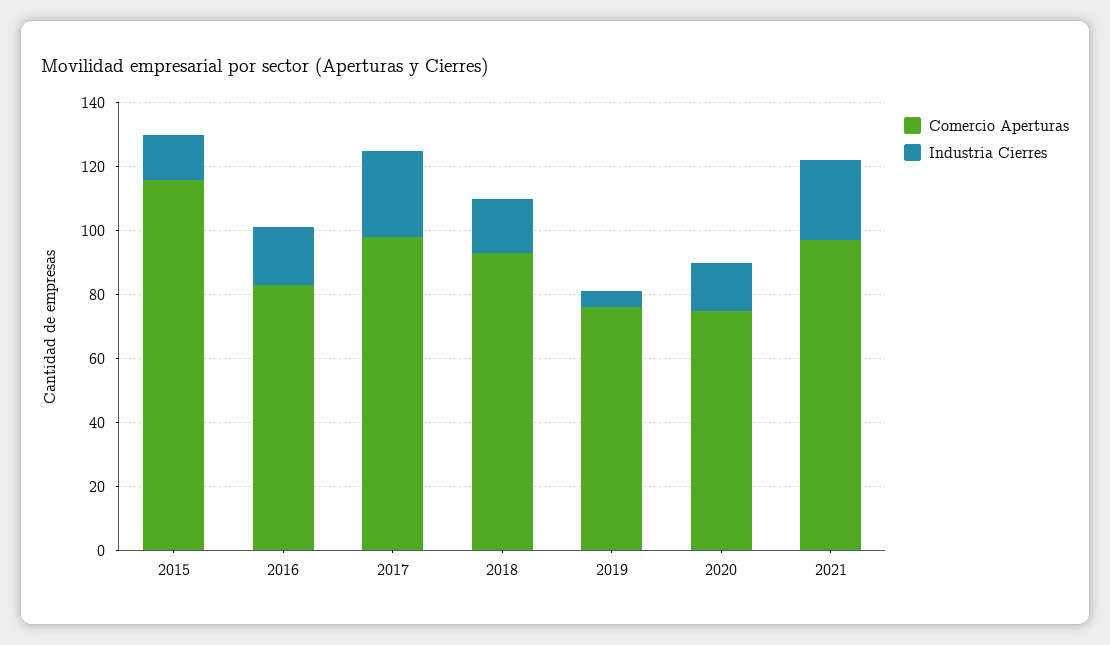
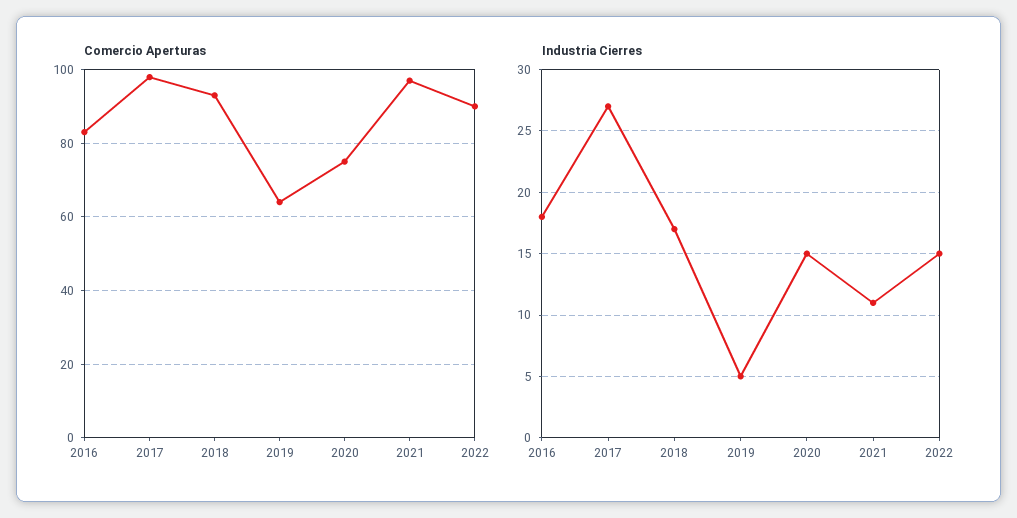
Comercio Aperturas, 2015: 115 -> none
Industria Cierres, 2015: 15 -> none
Comercio Aperturas, 2019: 75 -> 65
Industria Cierres, 2021: 25 -> 11
Comercio Aperturas, 2022: none -> 90
Industria Cierres, 2022: none -> 15

